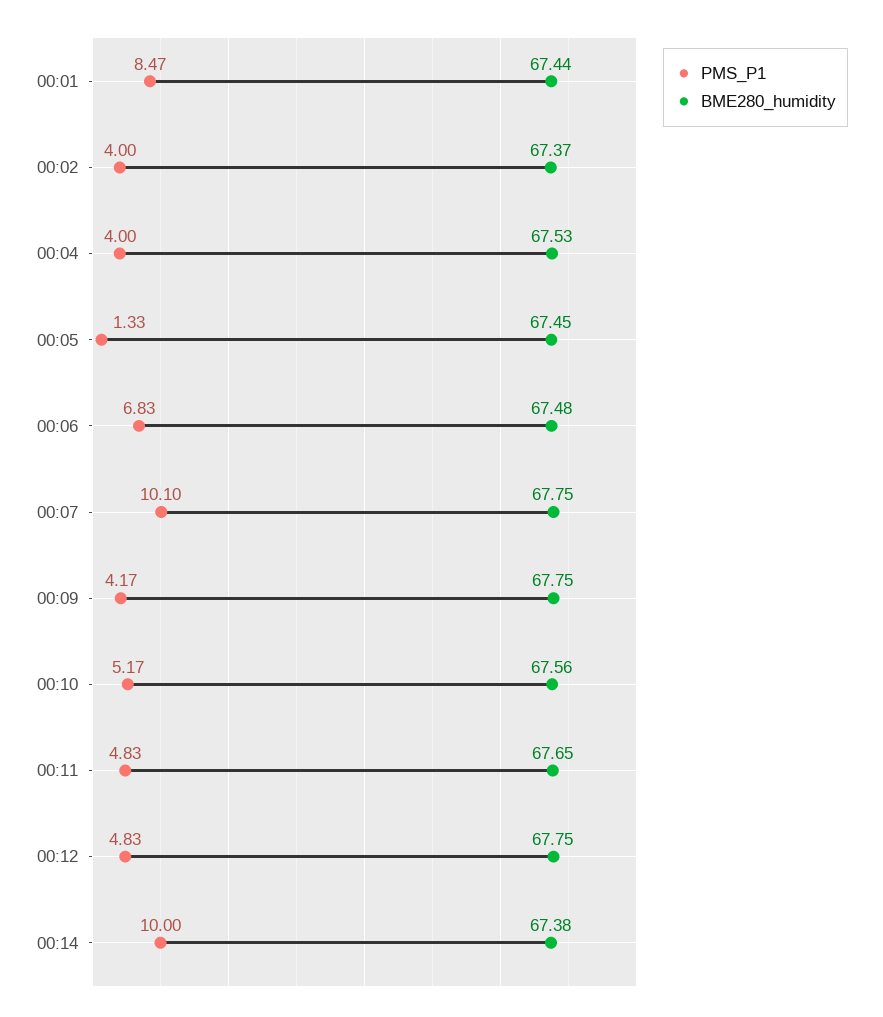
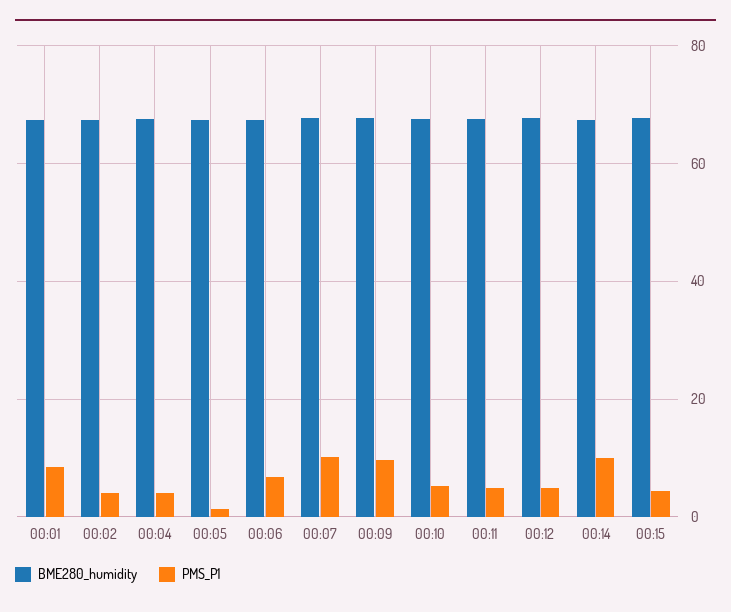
PMS_P1, 00:09: 4.17 -> 10
BME280_humidity, 00:15: none -> 68
PMS_P1, 00:15: none -> 4

